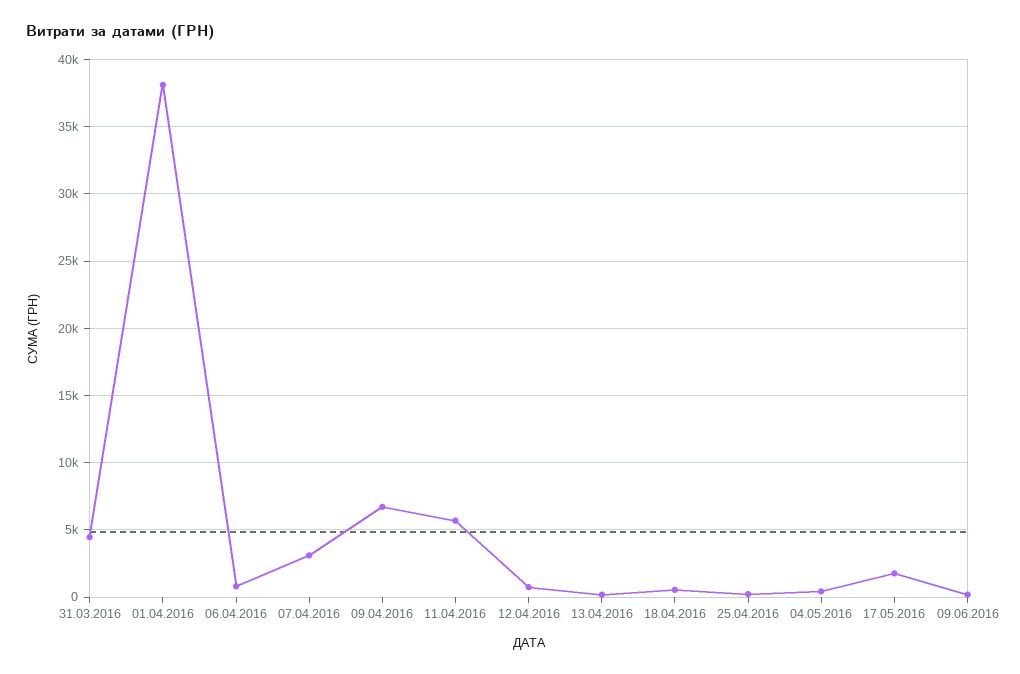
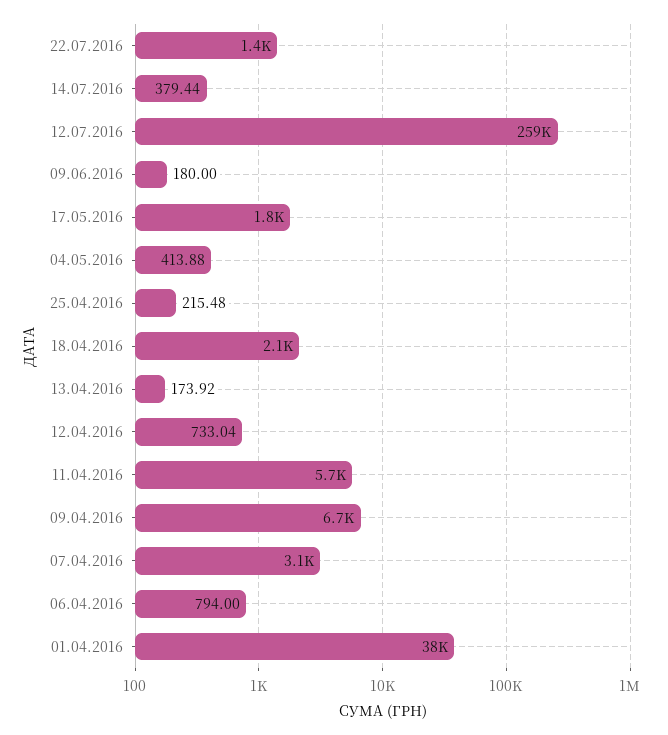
31.03.2016: 4500 -> none
18.04.2016: 500 -> 2100
22.07.2016: none -> 1400
14.07.2016: none -> 379.44
12.07.2016: none -> 259000

